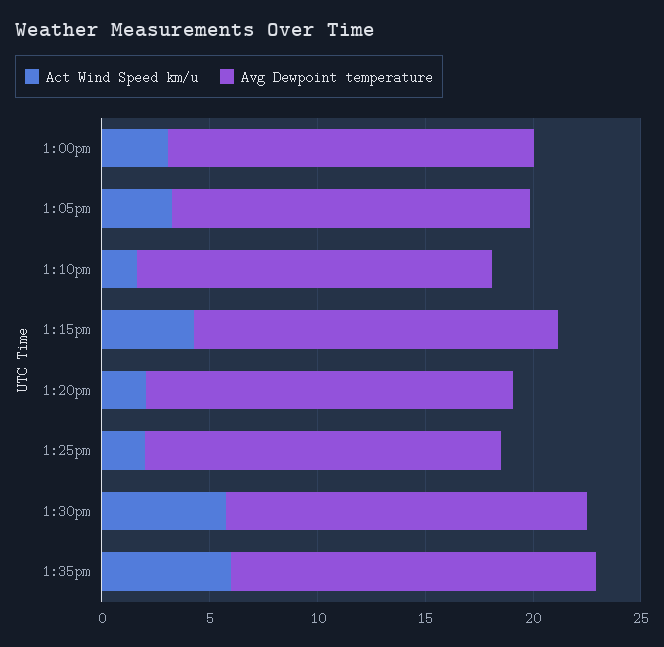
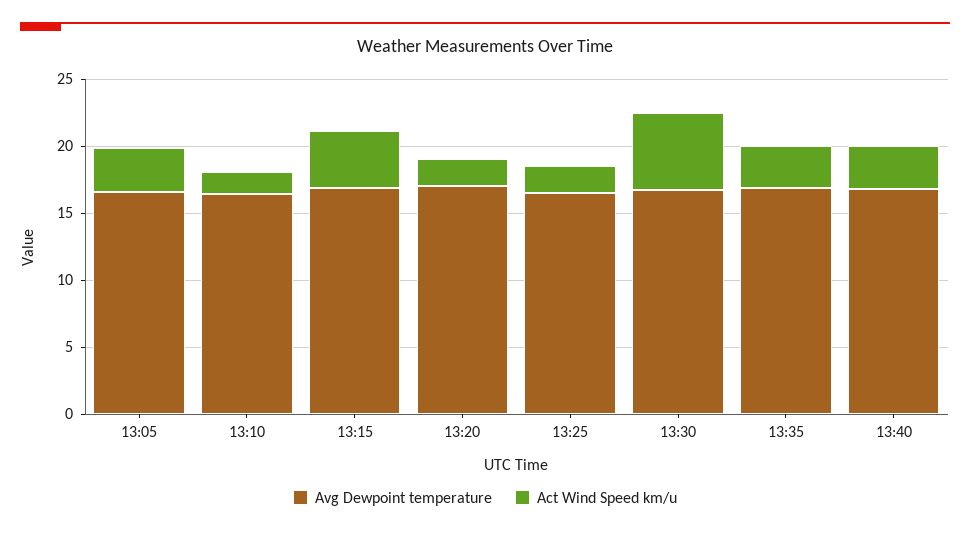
Act Wind Speed km/u, 1:00pm: 3 -> none
Avg Dewpoint temperature, 1:00pm: 17 -> none
Act Wind Speed km/u, 1:35pm: 6 -> 3
Avg Dewpoint temperature, 13:40: none -> 17
Act Wind Speed km/u, 13:40: none -> 3

